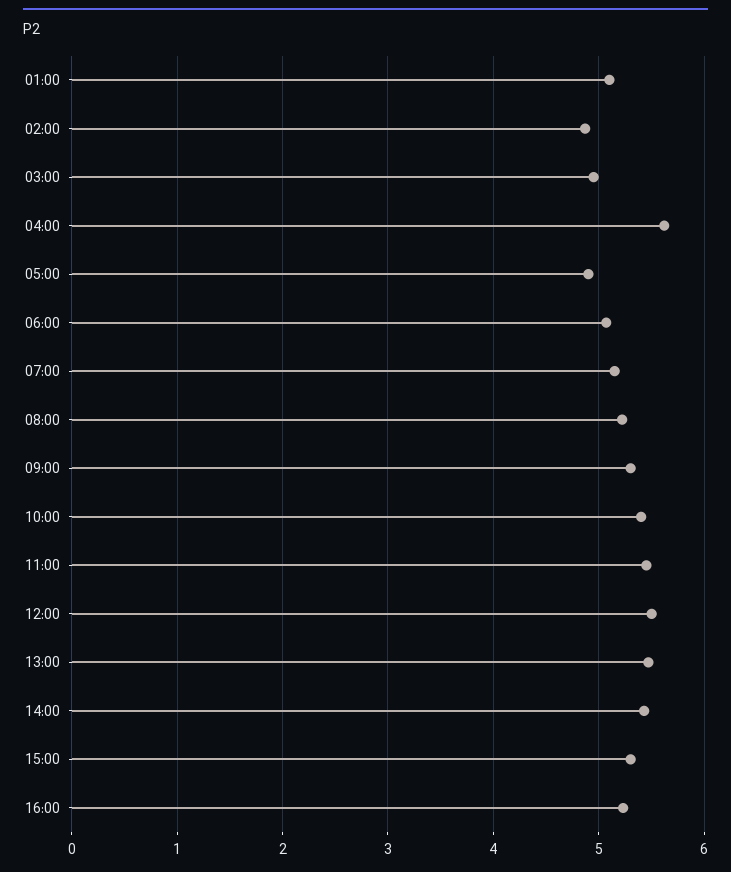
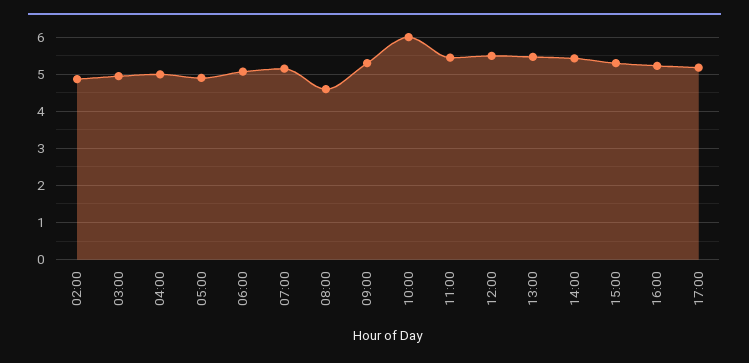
01:00: 5.1 -> none
04:00: 5.6 -> 5
08:00: 5.2 -> 4.6
10:00: 5.4 -> 6
17:00: none -> 5.2

